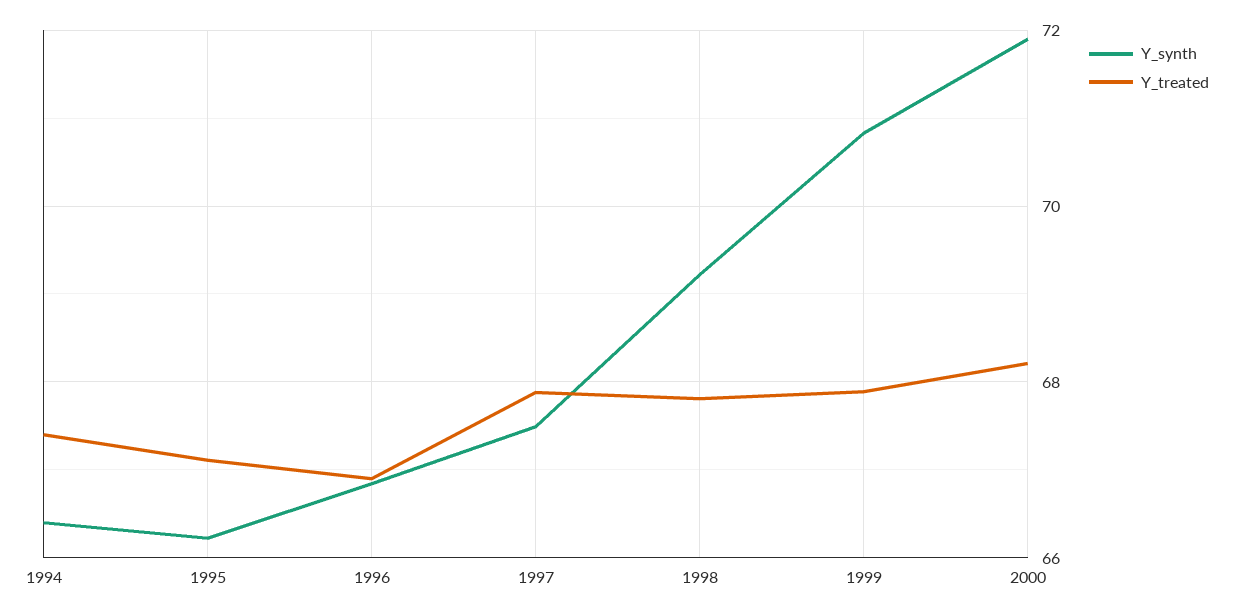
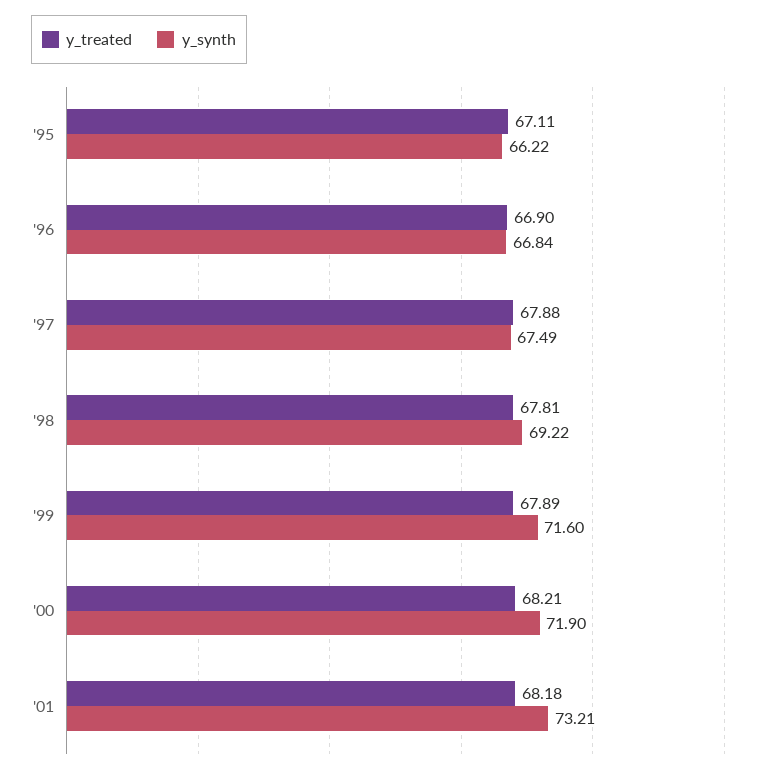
Y_synth, 1994: 66.4 -> none
Y_treated, 1994: 67.4 -> none
Y_synth, 1999: 70.8 -> 71.6
Y_treated, '01: none -> 68.18
Y_synth, '01: none -> 73.21

